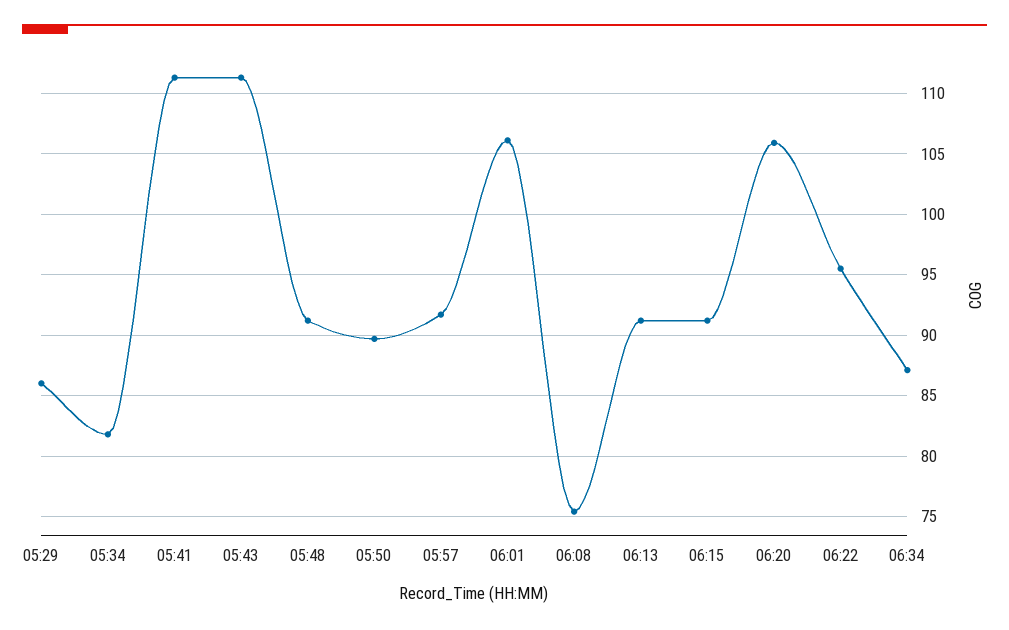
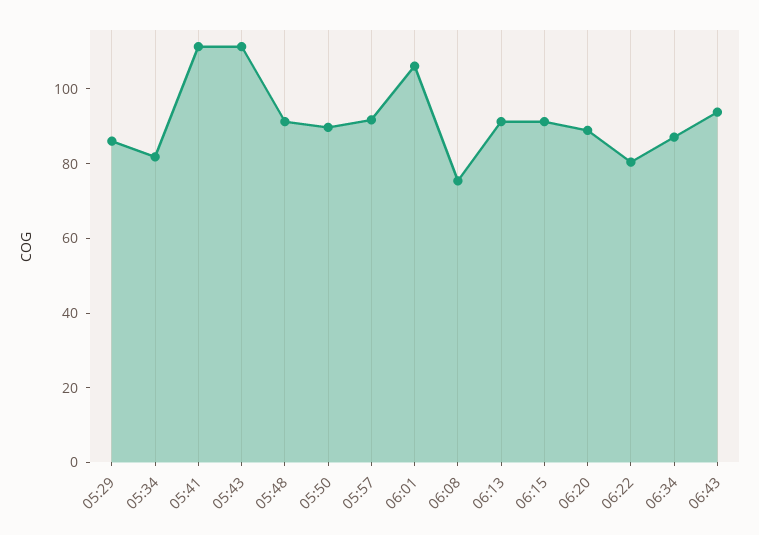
06:20: 106 -> 90
06:22: 95.5 -> 80
06:43: none -> 95

